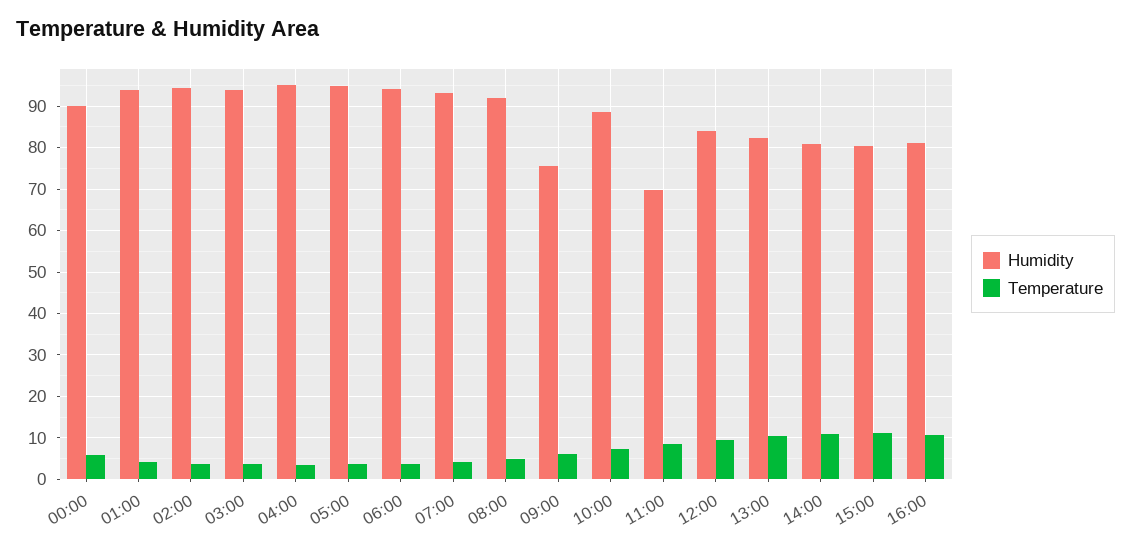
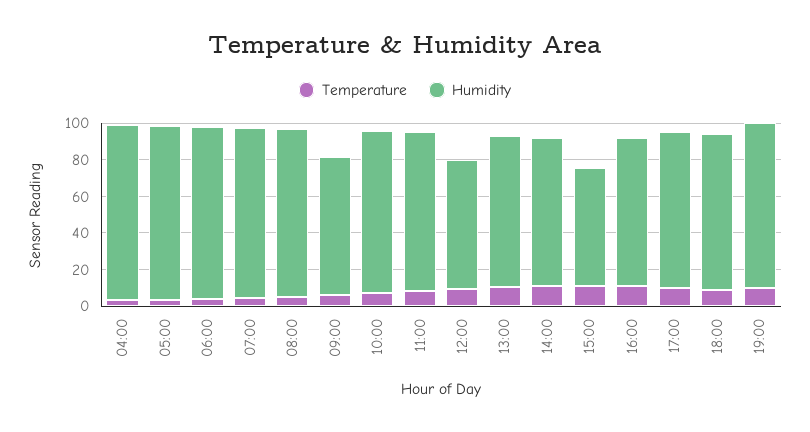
Humidity, 00:00: 90 -> none
Temperature, 00:00: 6 -> none
Humidity, 01:00: 94 -> none
Temperature, 01:00: 4 -> none
Humidity, 02:00: 94 -> none
Temperature, 02:00: 4 -> none
Humidity, 03:00: 94 -> none
Temperature, 03:00: 4 -> none
Humidity, 11:00: 70 -> 85
Humidity, 12:00: 84 -> 70
Humidity, 15:00: 80 -> 65
Temperature, 17:00: none -> 10
Humidity, 17:00: none -> 85
Temperature, 18:00: none -> 10
Humidity, 18:00: none -> 85
Temperature, 19:00: none -> 10
Humidity, 19:00: none -> 90

